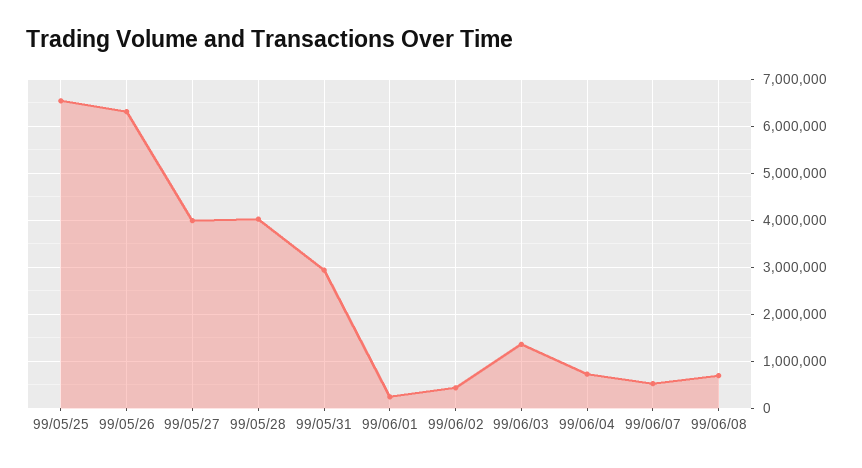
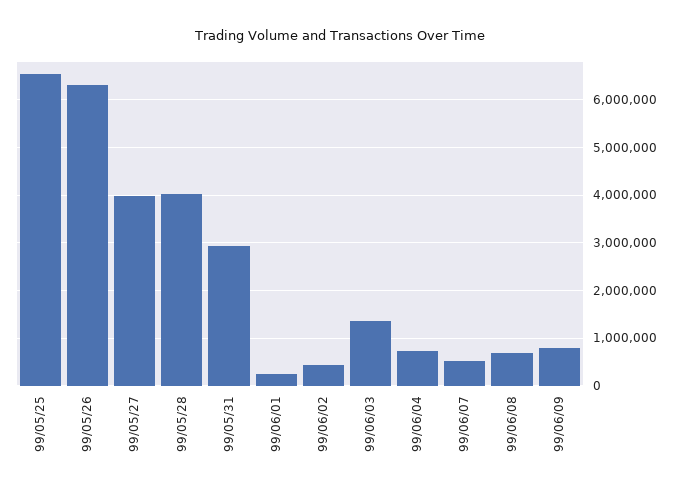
99/06/09: none -> 800000

